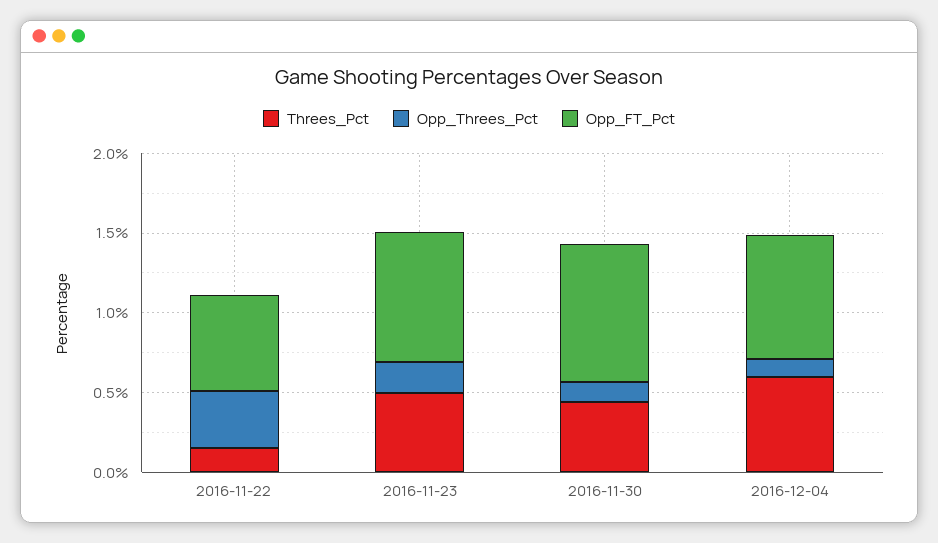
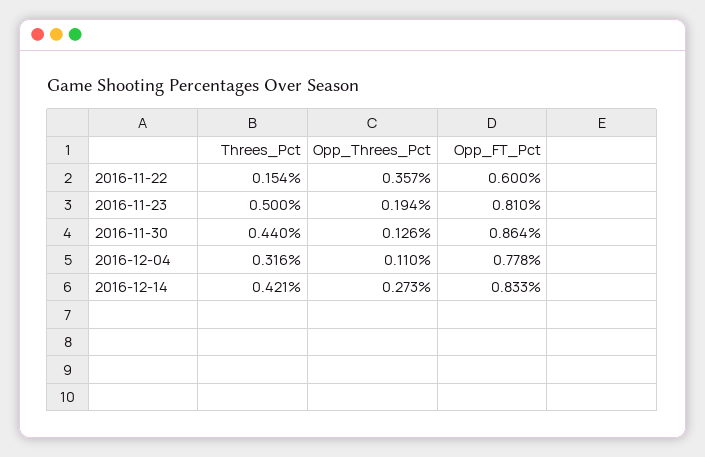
Threes_Pct, 2016-12-04: 0.6 -> 0.316
Threes_Pct, 2016-12-14: none -> 0.421
Opp_Threes_Pct, 2016-12-14: none -> 0.273
Opp_FT_Pct, 2016-12-14: none -> 0.833

